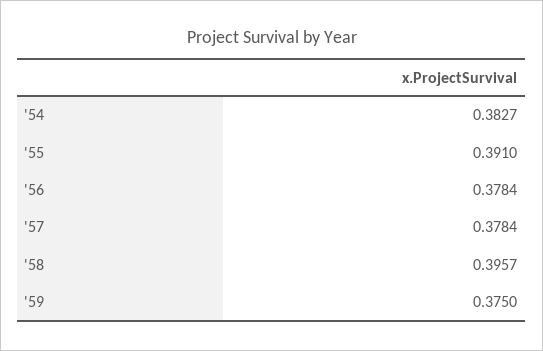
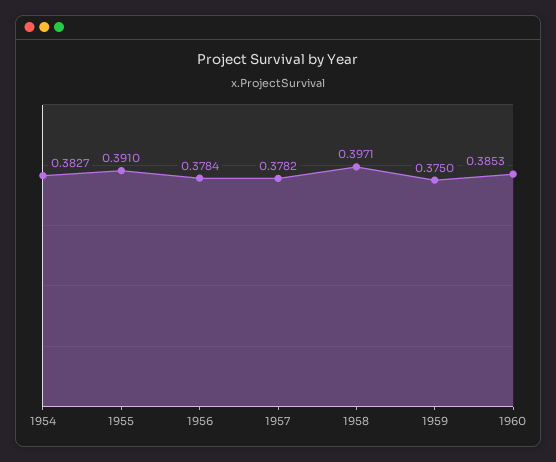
'57: 0.3784 -> 0.3782
'58: 0.3957 -> 0.3971
1960: none -> 0.3853

